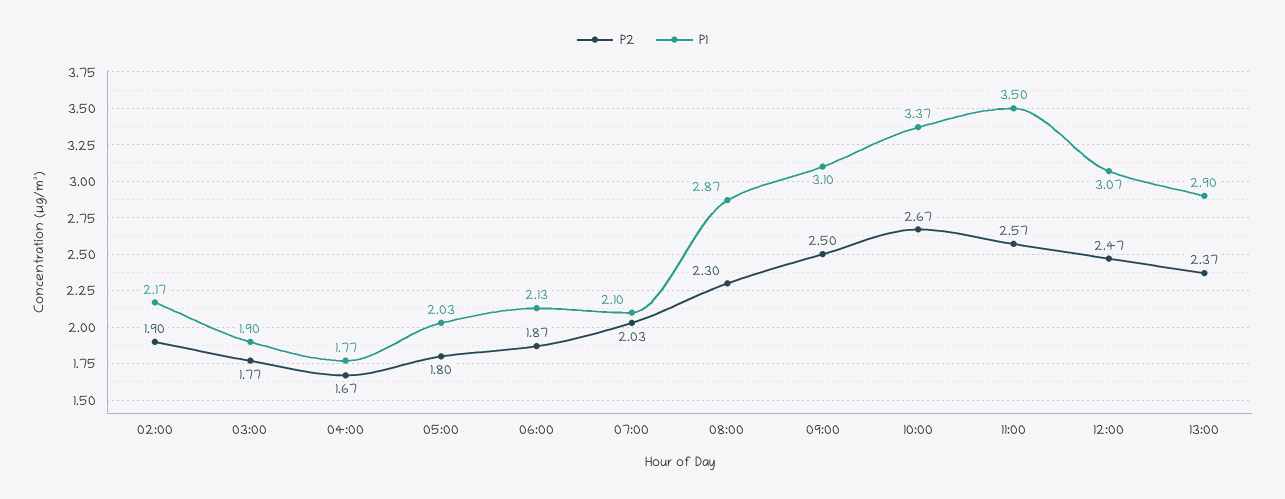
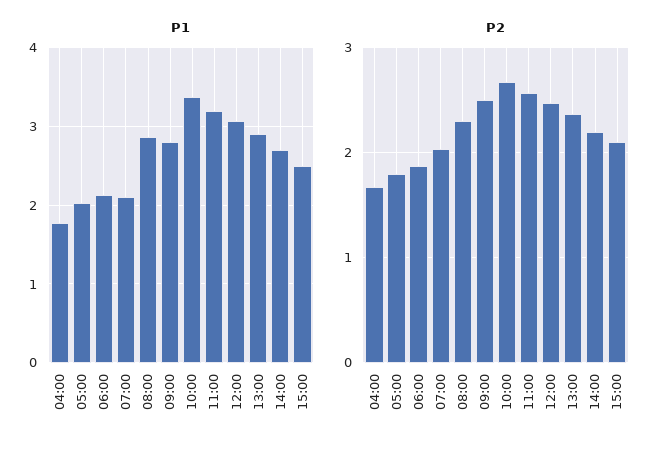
P2, 02:00: 1.9 -> none
P1, 02:00: 2.17 -> none
P2, 03:00: 1.77 -> none
P1, 03:00: 1.9 -> none
P1, 09:00: 3.1 -> 2.8
P1, 11:00: 3.5 -> 3.2
P1, 14:00: none -> 2.7
P1, 15:00: none -> 2.5
P2, 14:00: none -> 2.2
P2, 15:00: none -> 2.1

